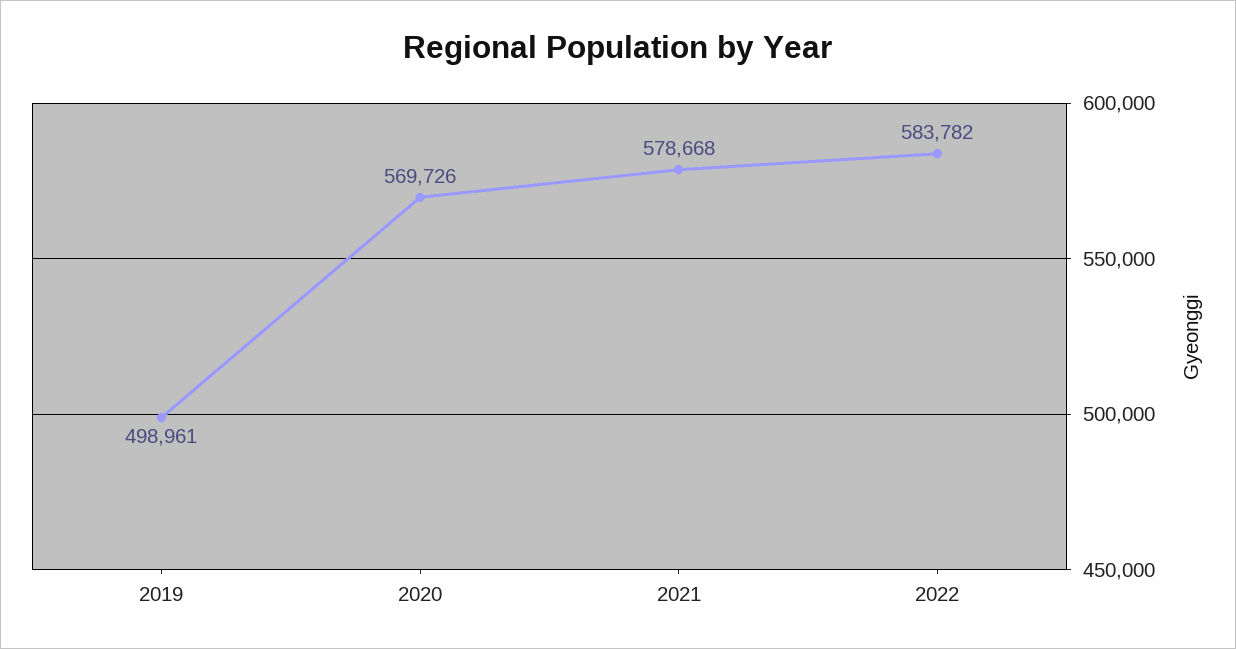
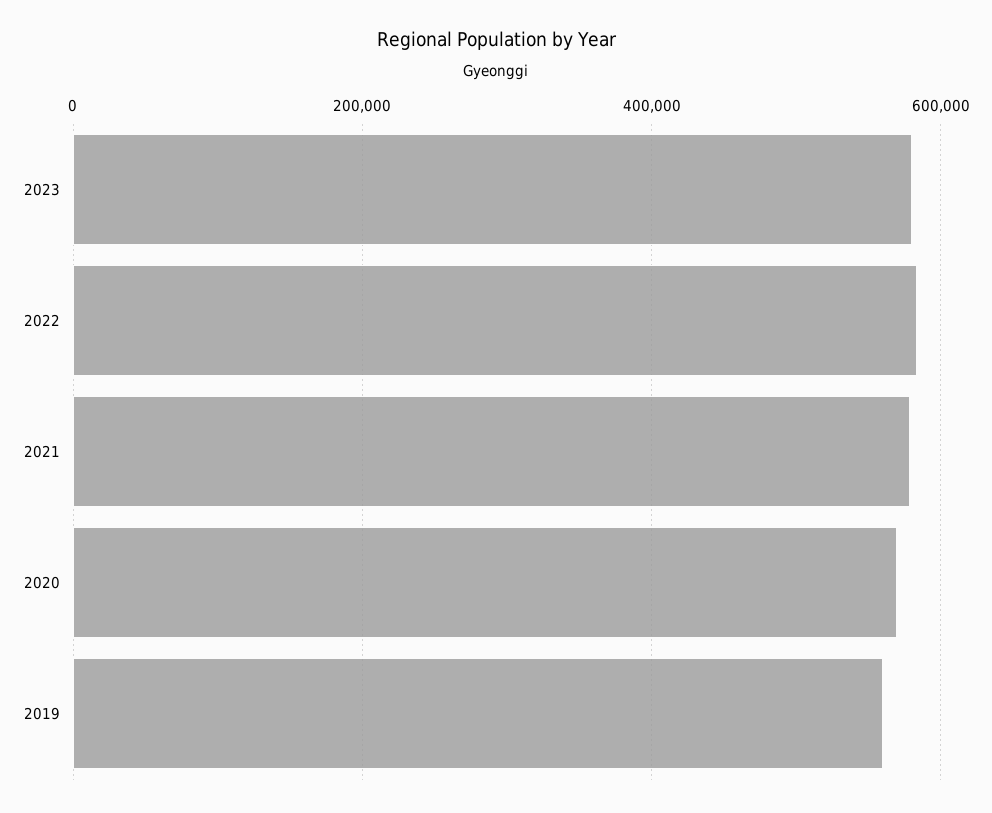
2019: 498961 -> 560000
2023: none -> 580000

